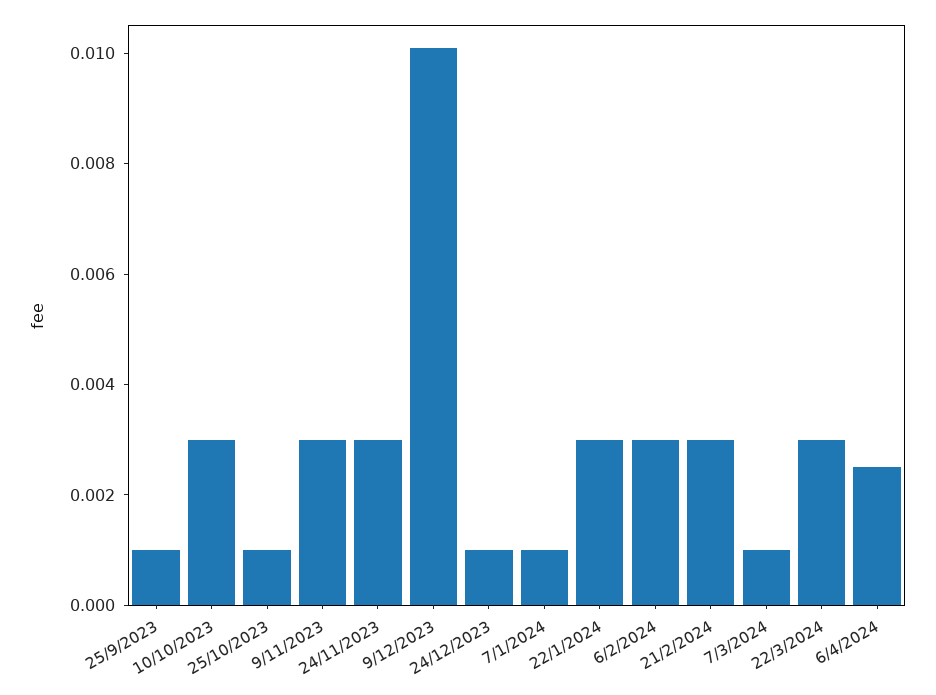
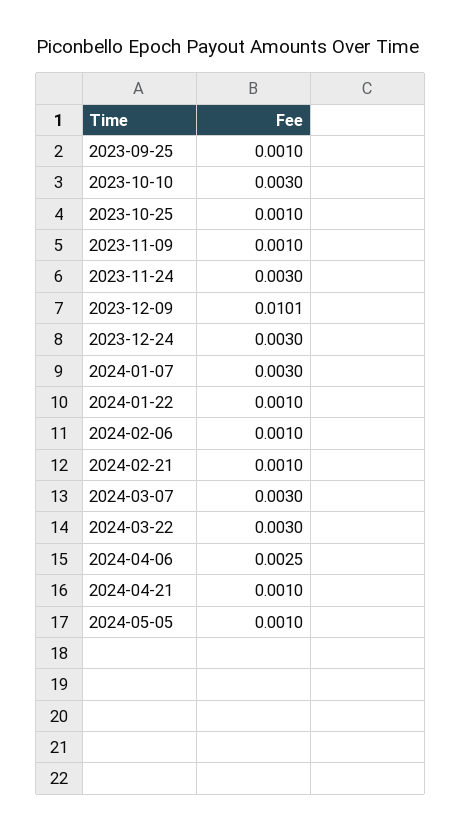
9/11/2023: 0.003 -> 0.001
24/12/2023: 0.001 -> 0.003
7/1/2024: 0.001 -> 0.003
22/1/2024: 0.003 -> 0.001
6/2/2024: 0.003 -> 0.001
21/2/2024: 0.003 -> 0.001
7/3/2024: 0.001 -> 0.003
2024-04-21: none -> 0.001
2024-05-05: none -> 0.001

